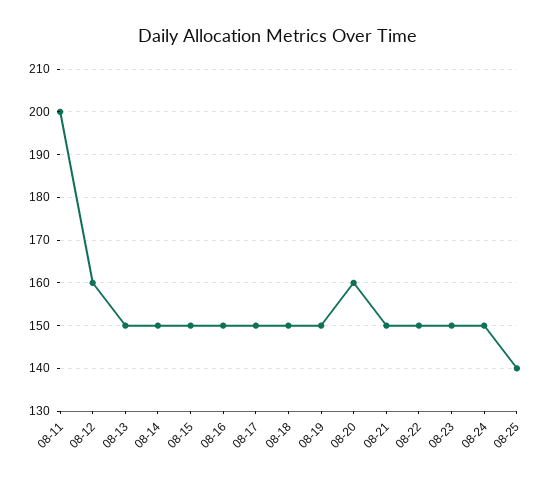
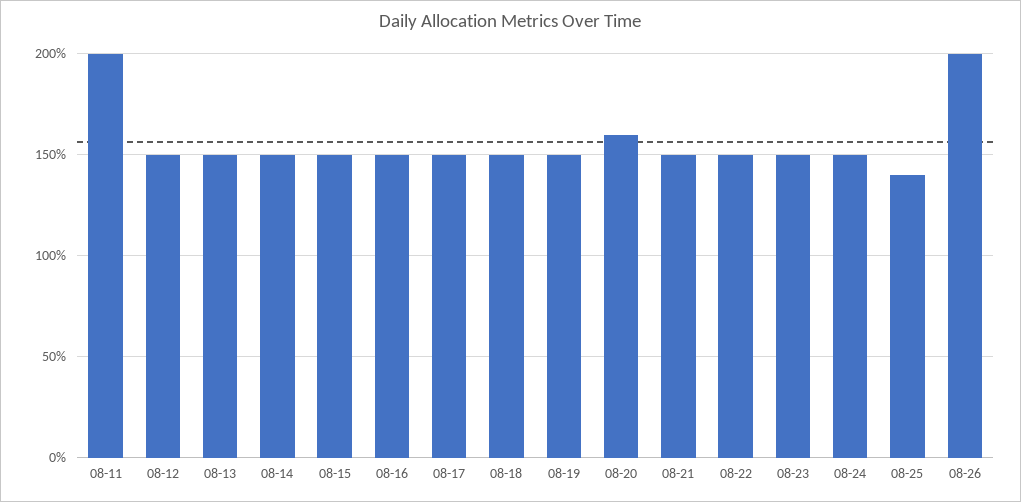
08-12: 160 -> 150
08-26: none -> 200

